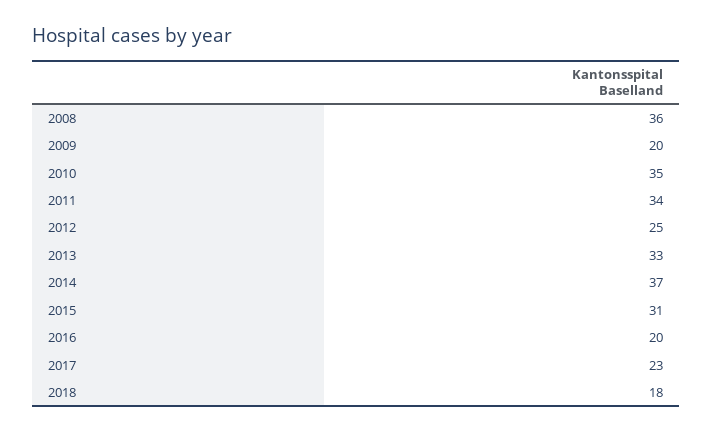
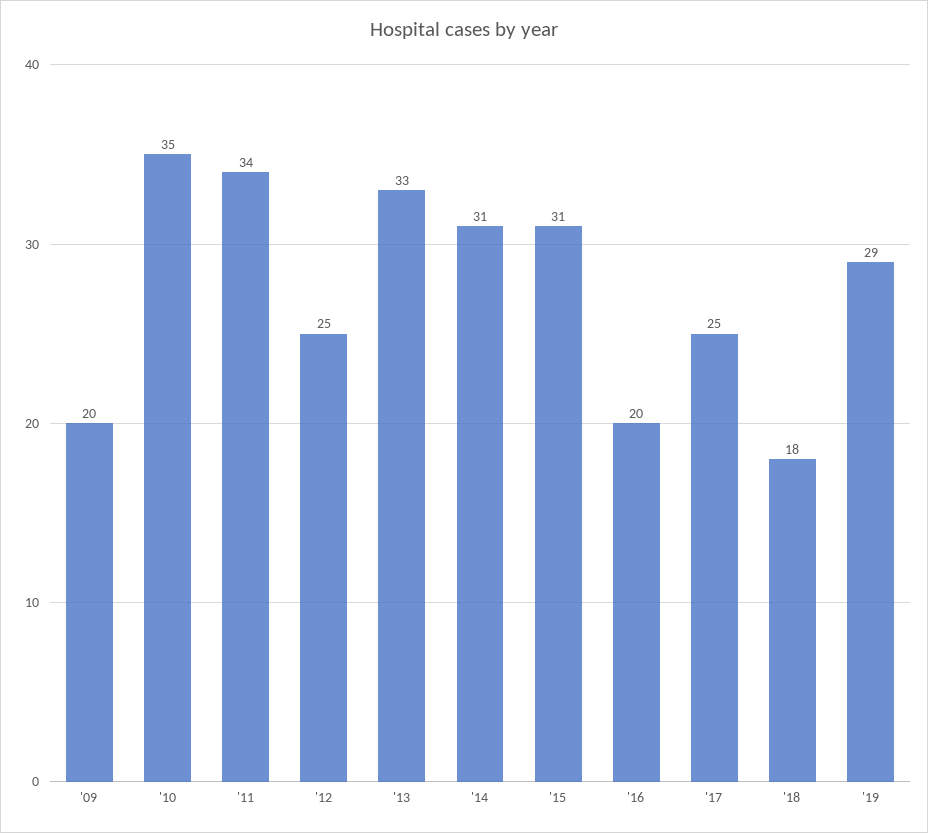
2008: 36 -> none
2014: 37 -> 31
2017: 23 -> 25
'19: none -> 29

